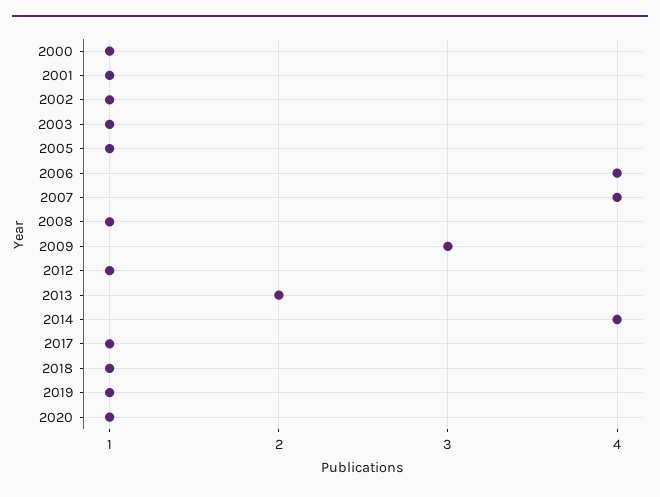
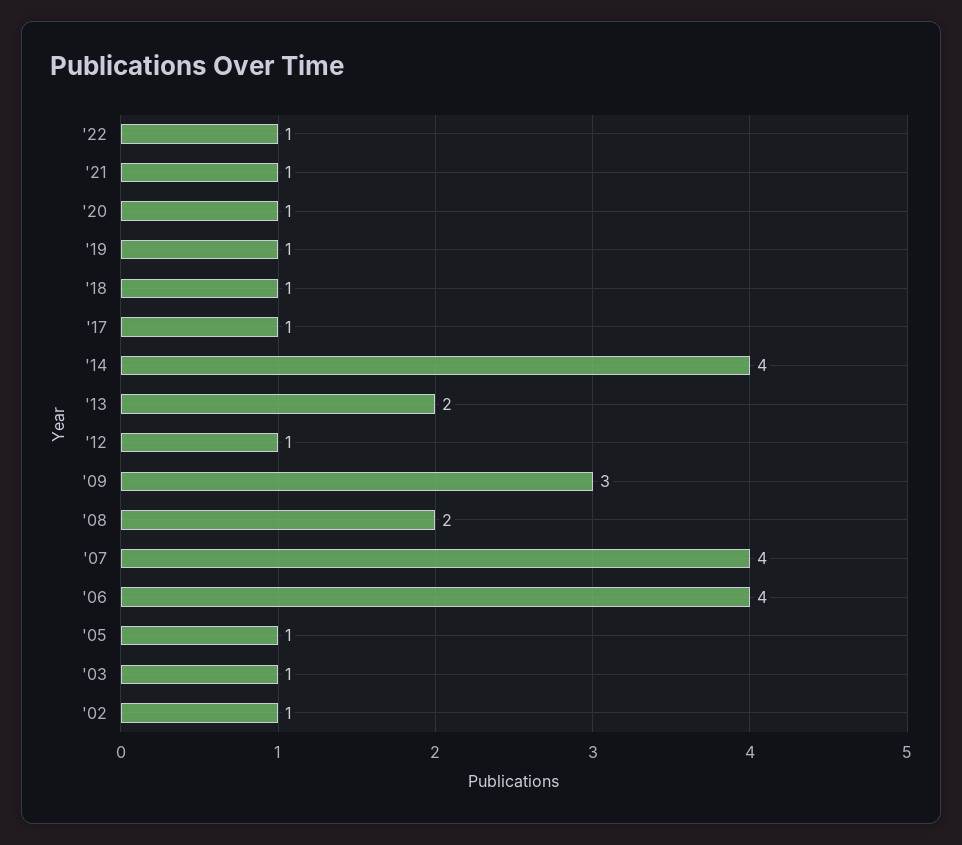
2000: 1 -> none
2001: 1 -> none
2008: 1 -> 2
'22: none -> 1
'21: none -> 1

